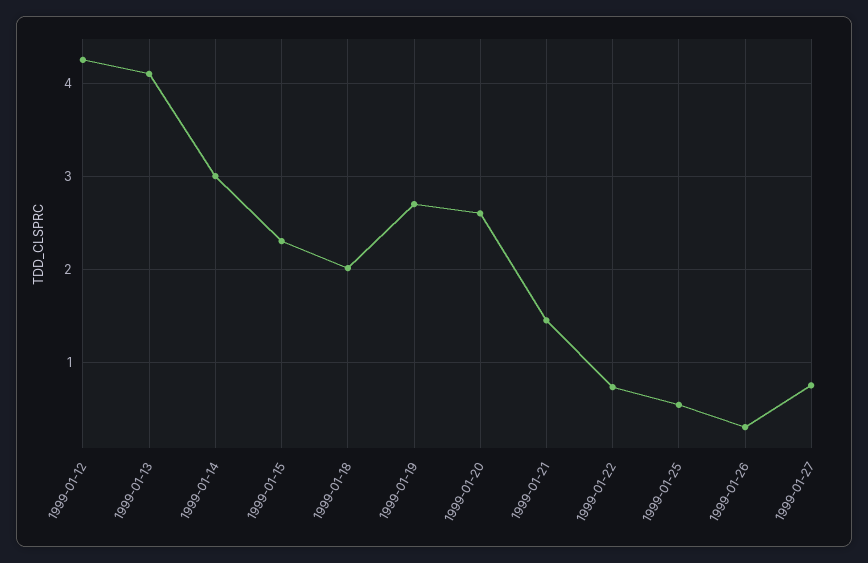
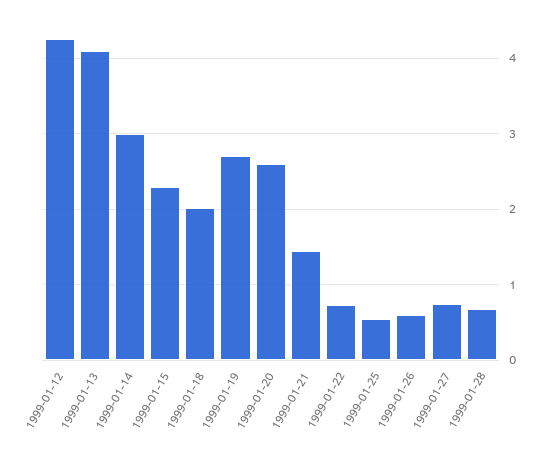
1999-01-26: 0.3 -> 0.6
1999-01-28: none -> 0.7

